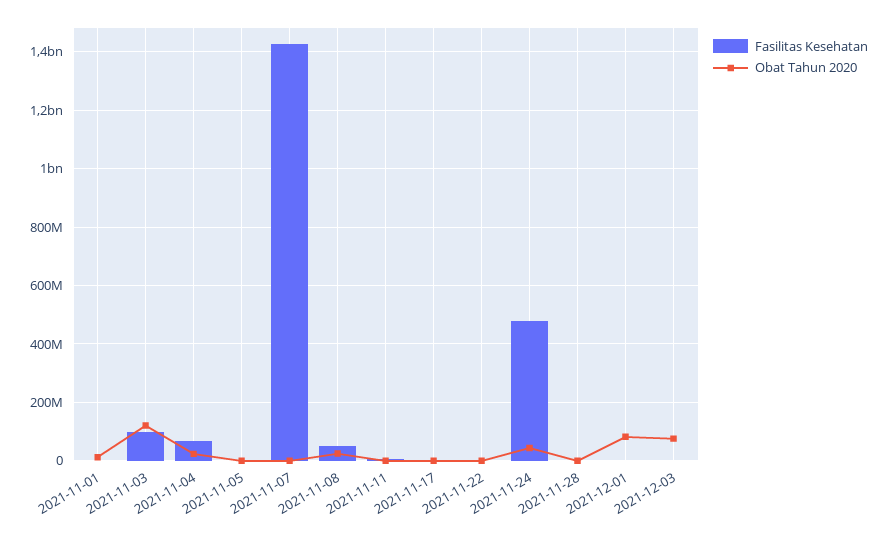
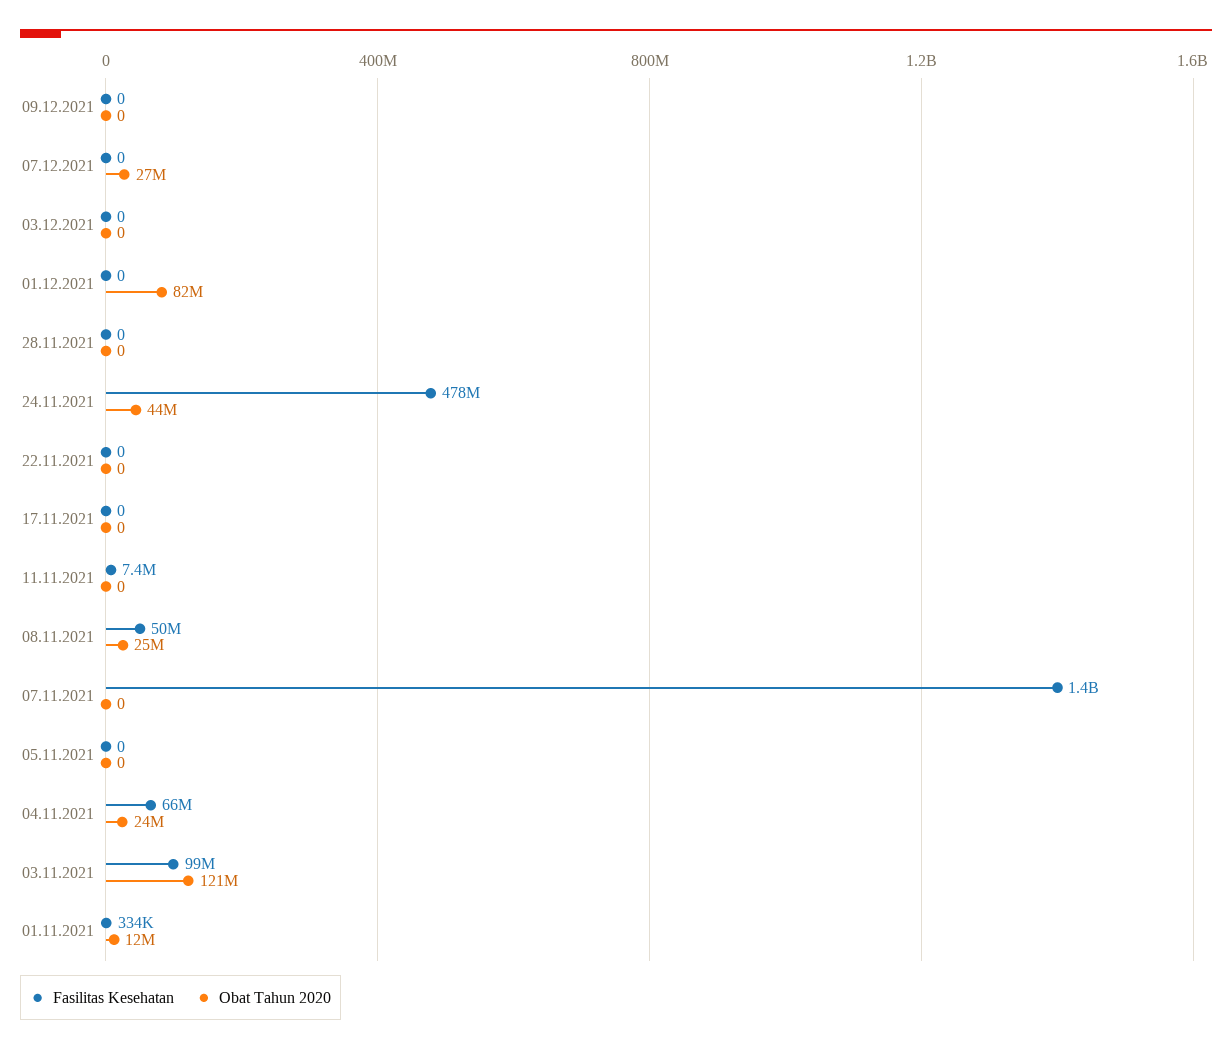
Obat Tahun 2020, 2021-12-03: 75000000 -> 0
Fasilitas Kesehatan, 09.12.2021: none -> 0
Obat Tahun 2020, 09.12.2021: none -> 0
Fasilitas Kesehatan, 07.12.2021: none -> 0
Obat Tahun 2020, 07.12.2021: none -> 27000000

